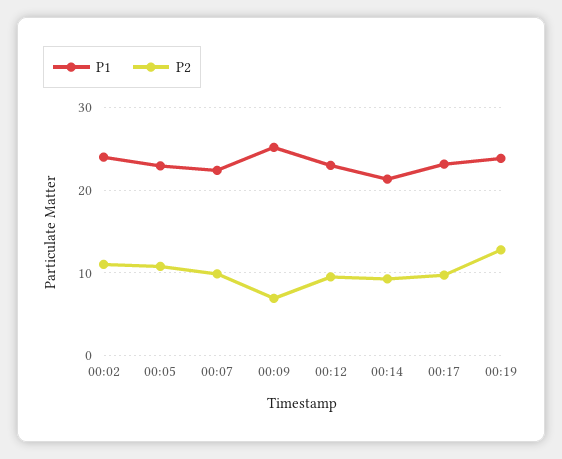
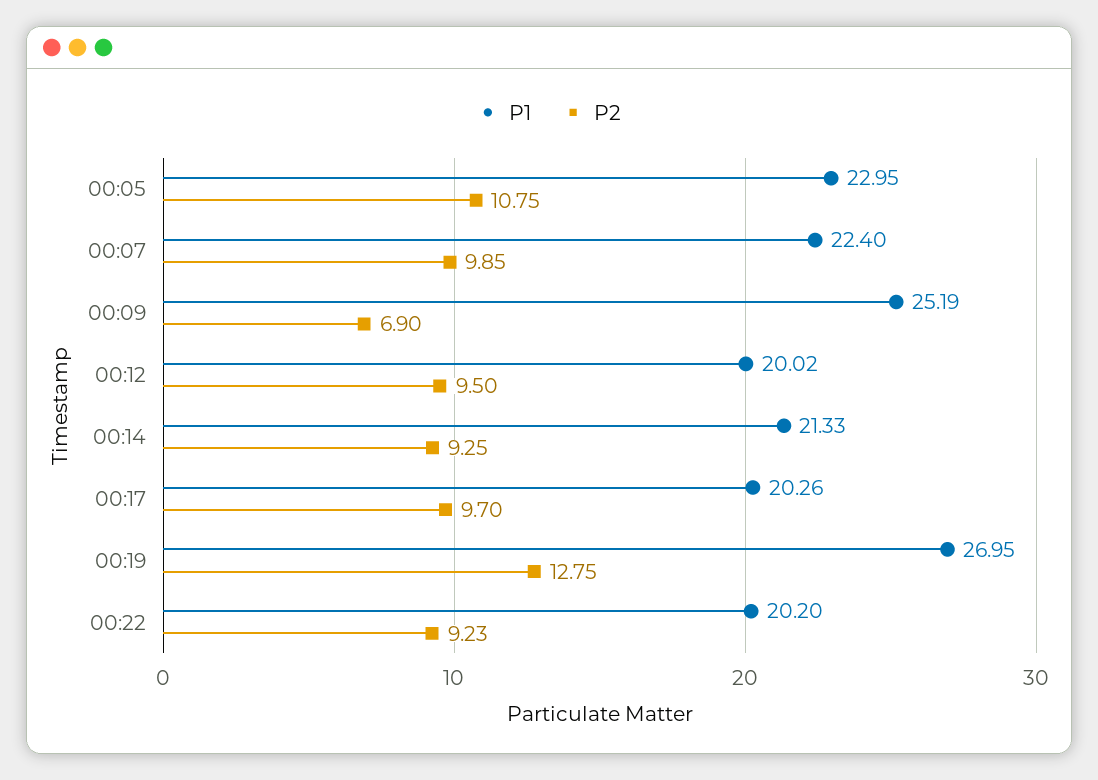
P1, 00:02: 24 -> none
P2, 00:02: 11 -> none
P1, 00:12: 23 -> 20.02
P1, 00:17: 23 -> 20.26
P1, 00:19: 24 -> 26.95
P1, 00:22: none -> 20.2
P2, 00:22: none -> 9.23

